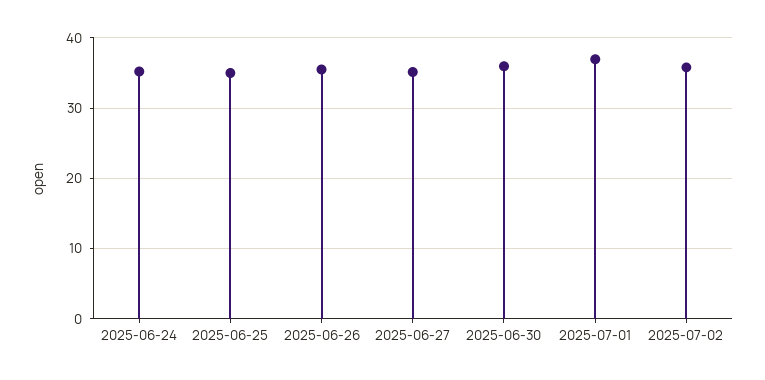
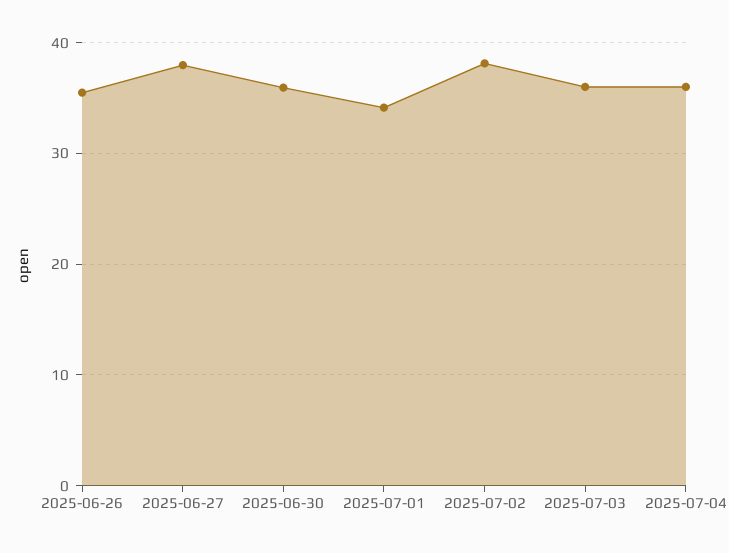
2025-06-24: 35 -> none
2025-06-25: 35 -> none
2025-06-27: 35 -> 38
2025-07-01: 37 -> 34
2025-07-02: 36 -> 38
2025-07-03: none -> 36
2025-07-04: none -> 36

